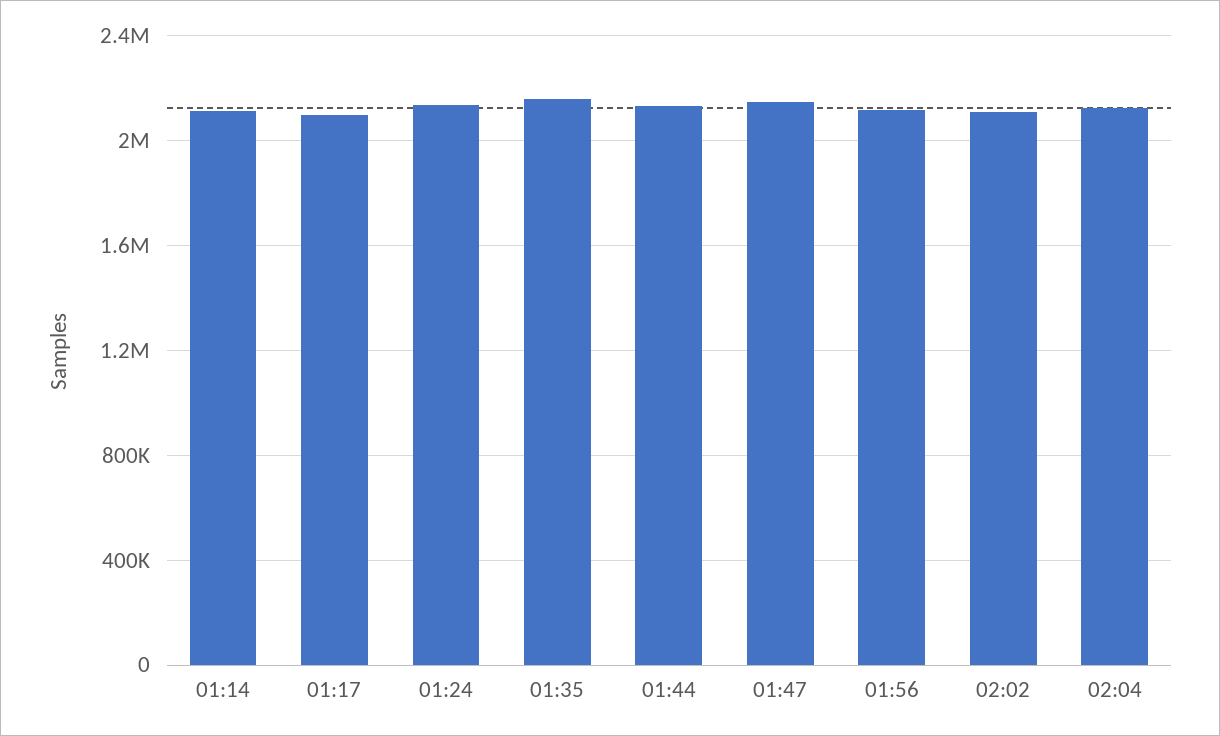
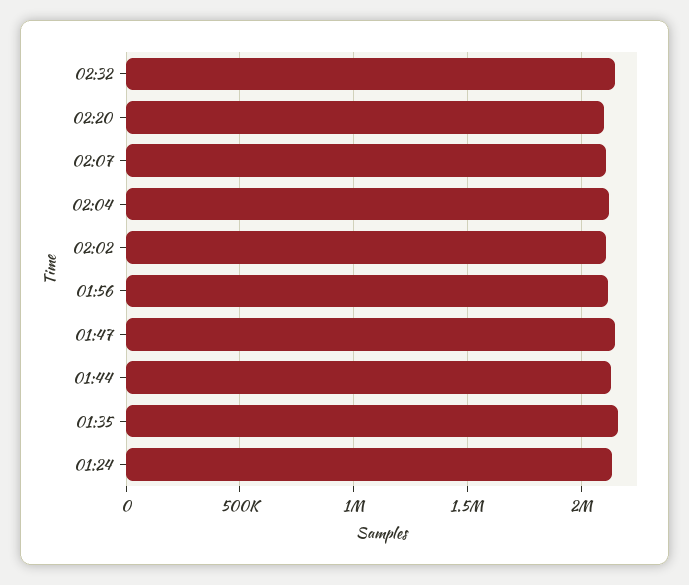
01:14: 2100000 -> none
01:17: 2100000 -> none
02:32: none -> 2150000
02:20: none -> 2100000
02:07: none -> 2100000

